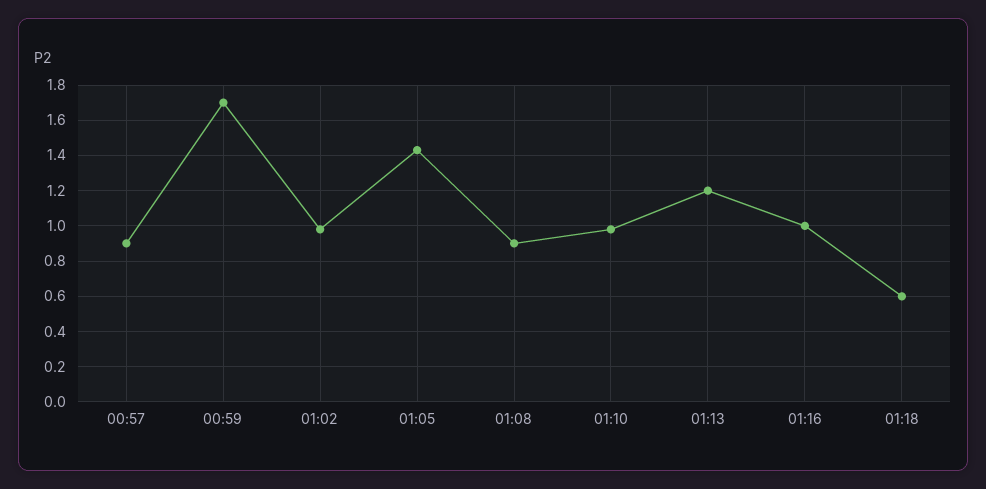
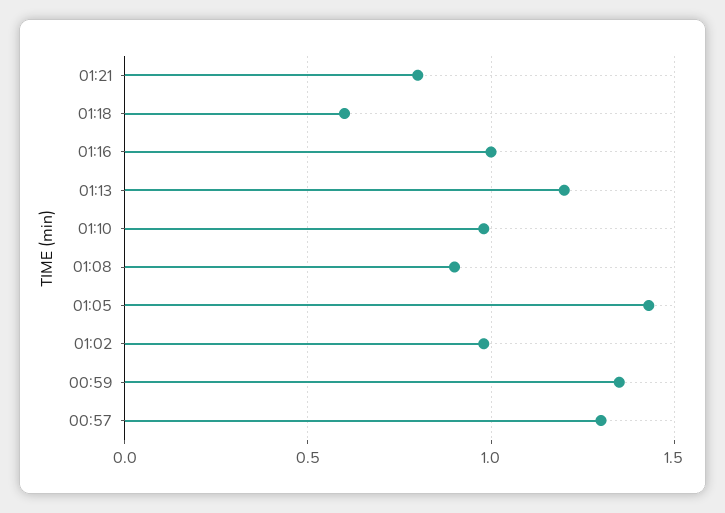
00:57: 0.9 -> 1.3
00:59: 1.7 -> 1.35
01:21: none -> 0.8

